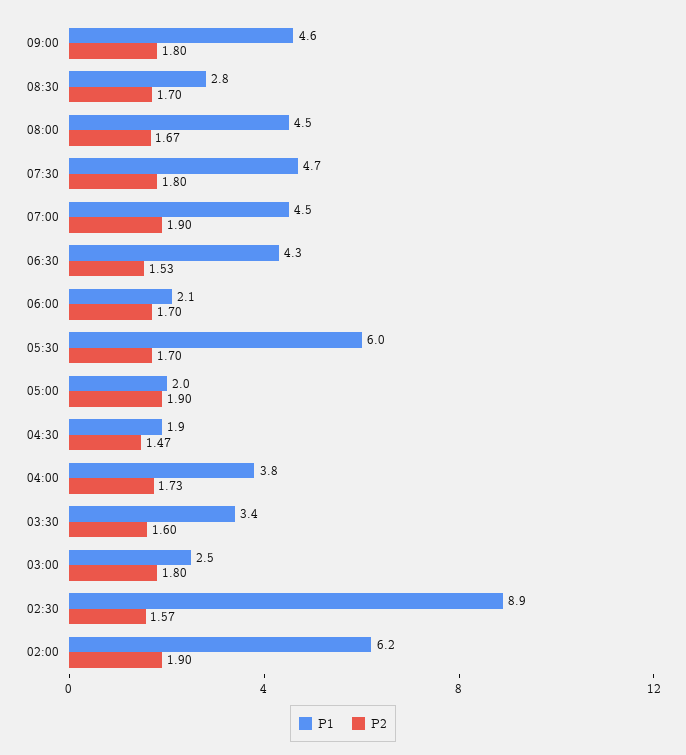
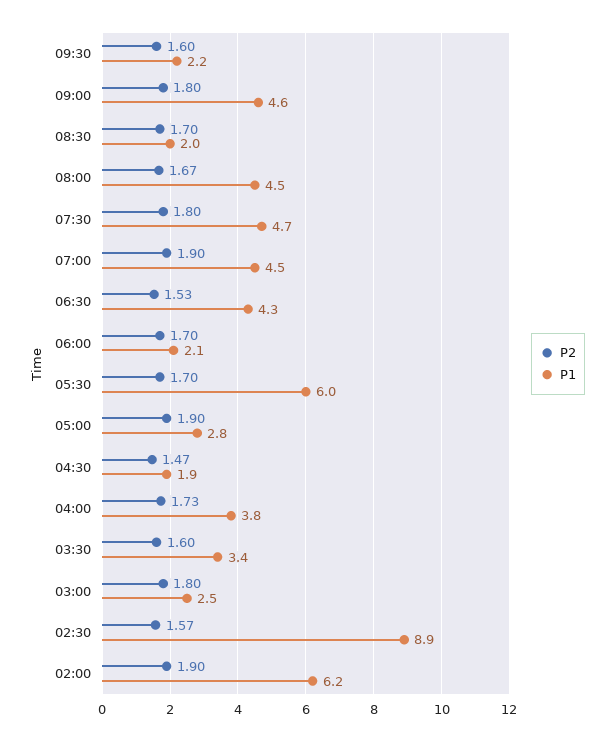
P1, 08:30: 2.8 -> 2
P1, 05:00: 2 -> 2.8
P2, 09:30: none -> 1.6
P1, 09:30: none -> 2.2

